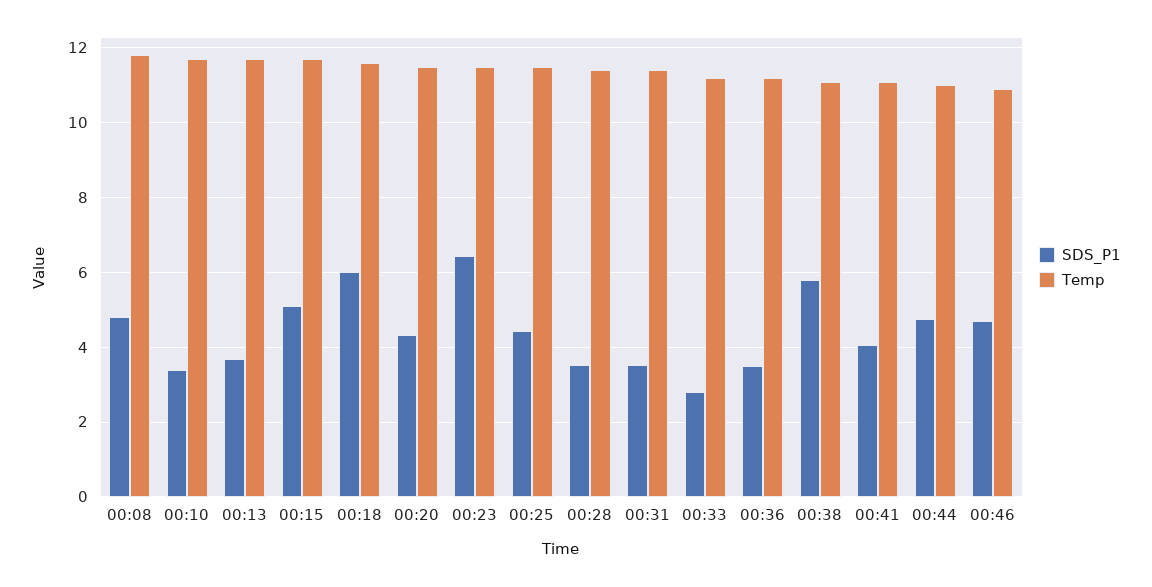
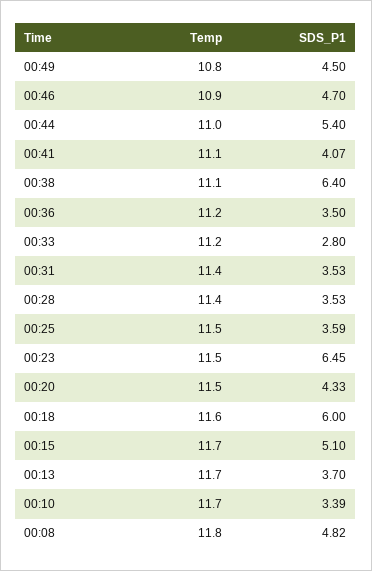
SDS_P1, 00:25: 4.4 -> 3.59
SDS_P1, 00:38: 5.8 -> 6.4
SDS_P1, 00:44: 4.8 -> 5.4
Temp, 00:49: none -> 10.8
SDS_P1, 00:49: none -> 4.5

